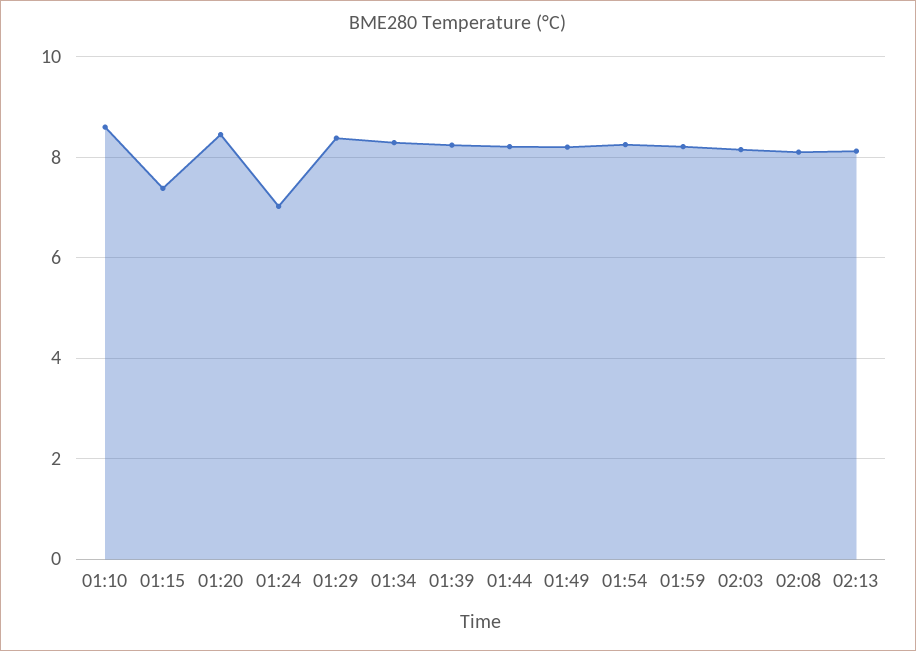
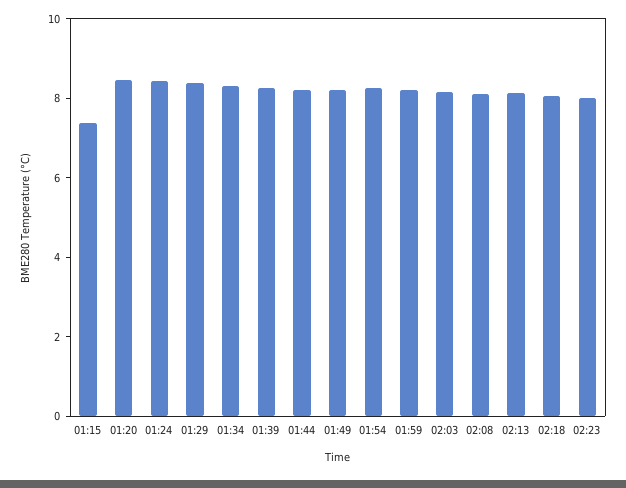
01:10: 8.6 -> none
01:24: 7 -> 8.5
02:18: none -> 8
02:23: none -> 8

